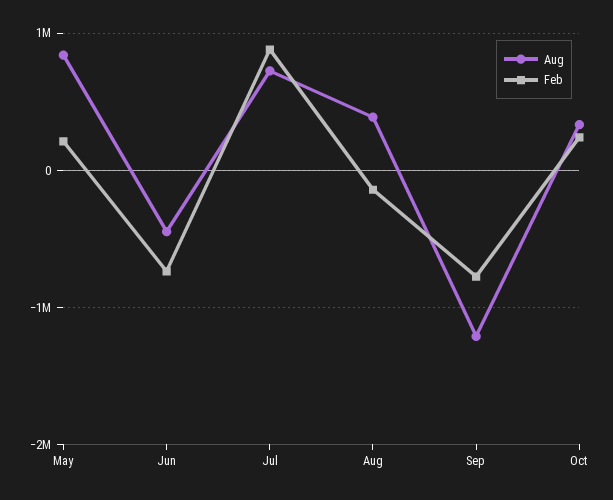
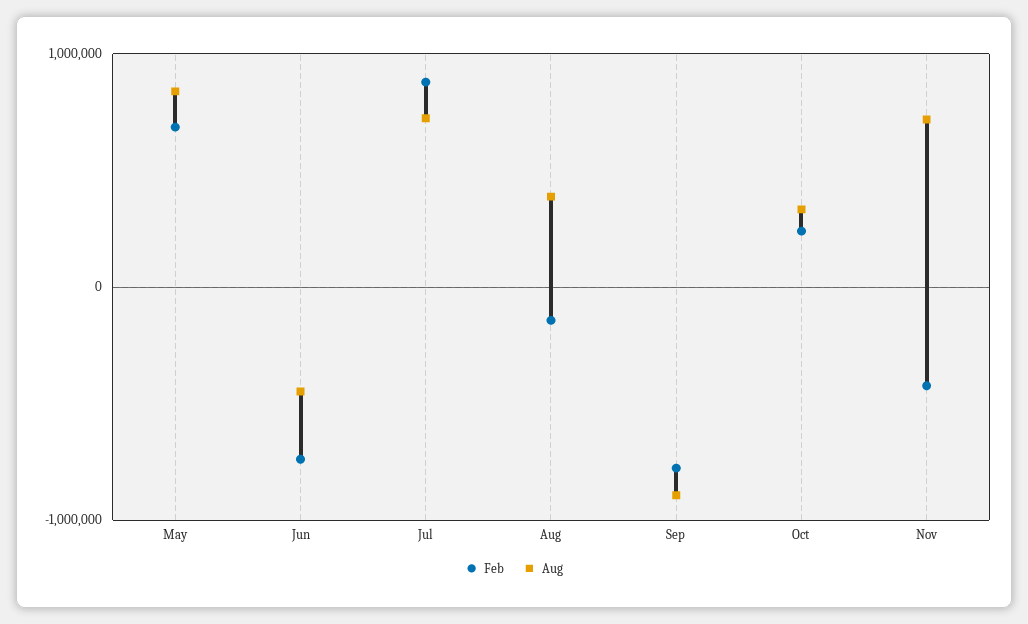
Feb, May: 200000 -> 700000
Aug, Sep: -1200000 -> -900000
Feb, Nov: none -> -400000
Aug, Nov: none -> 700000

